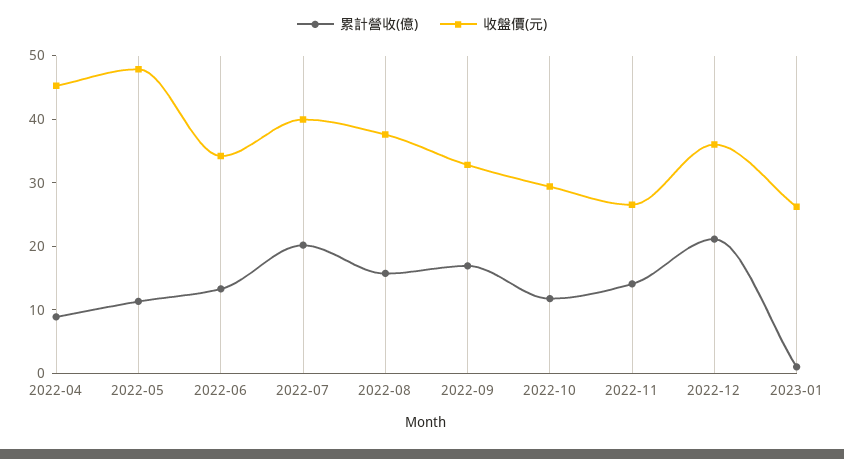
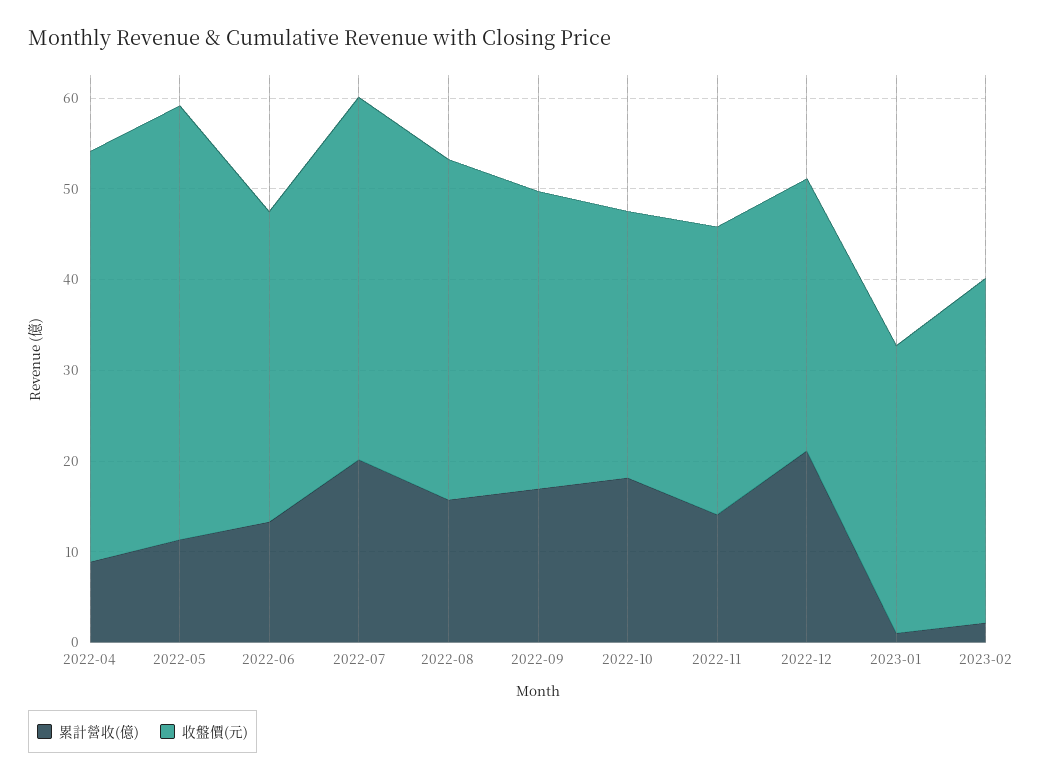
累計營收(億), 2022-10: 12 -> 18
收盤價(元), 2022-11: 26 -> 32
收盤價(元), 2022-12: 36 -> 30
收盤價(元), 2023-01: 26 -> 32
累計營收(億), 2023-02: none -> 2
收盤價(元), 2023-02: none -> 38

